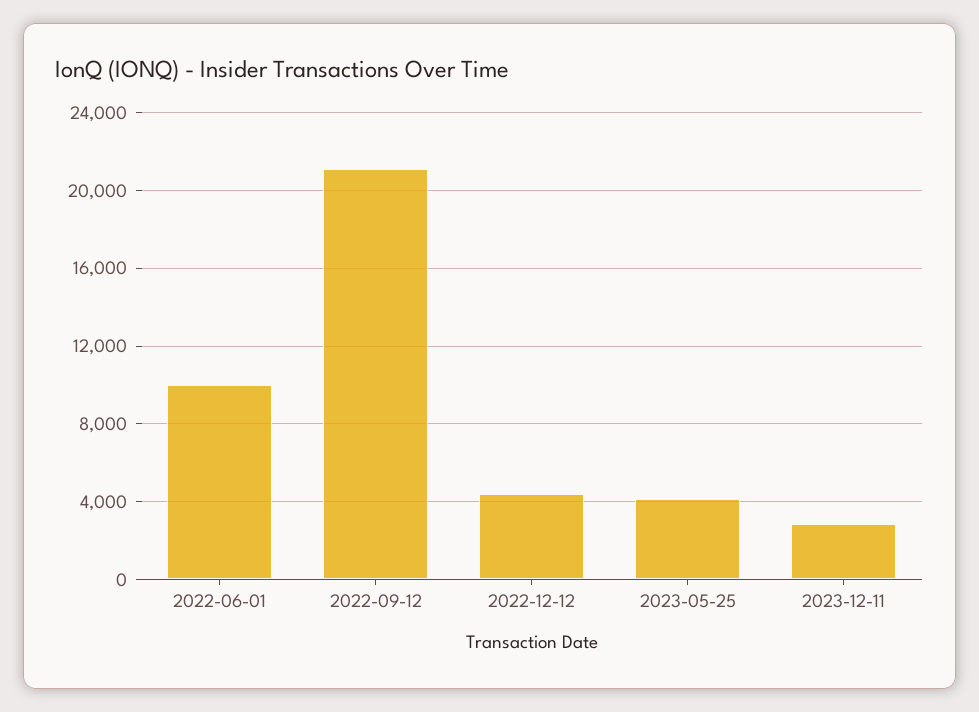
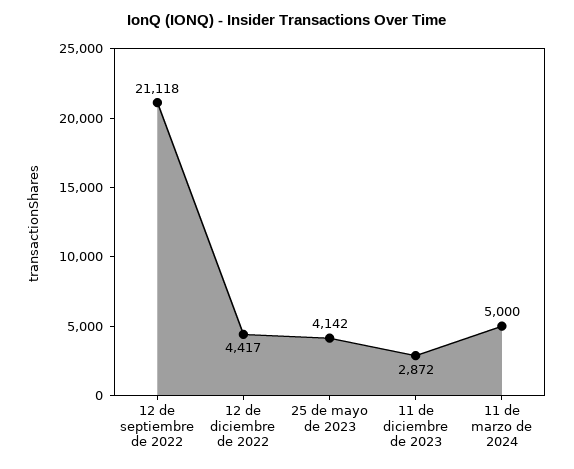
2022-06-01: 10000 -> none
11 de marzo de 2024: none -> 5000

